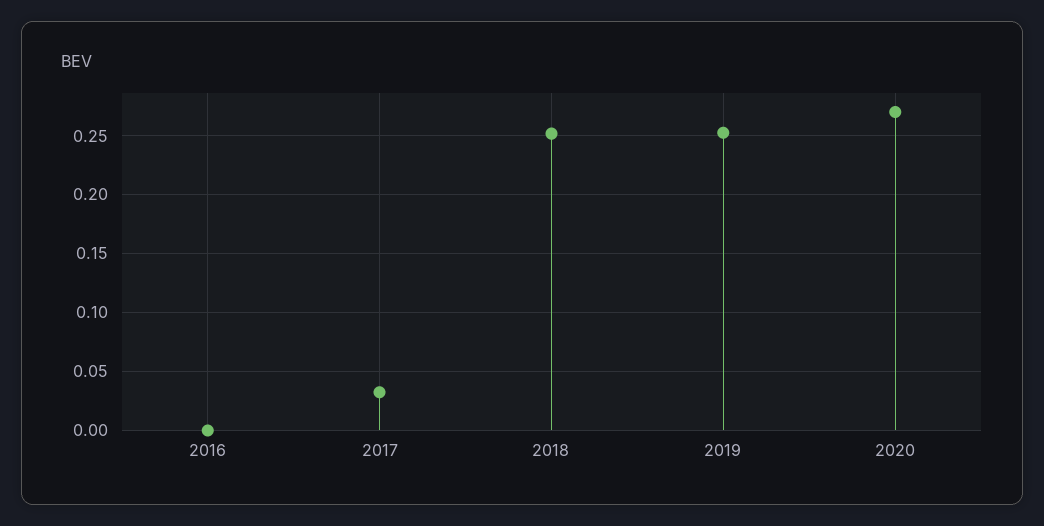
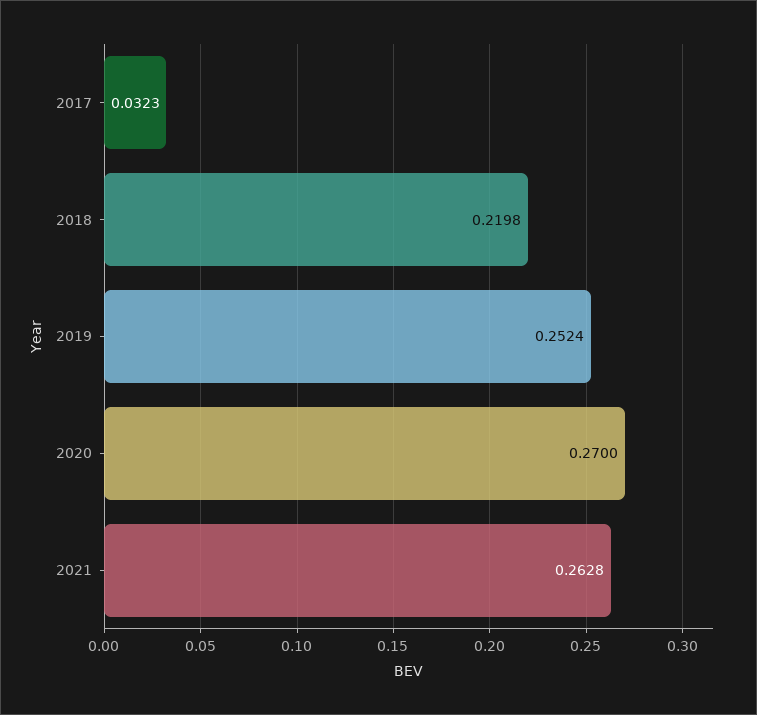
2016: 0 -> none
2018: 0.25 -> 0.2198
2021: none -> 0.2628

